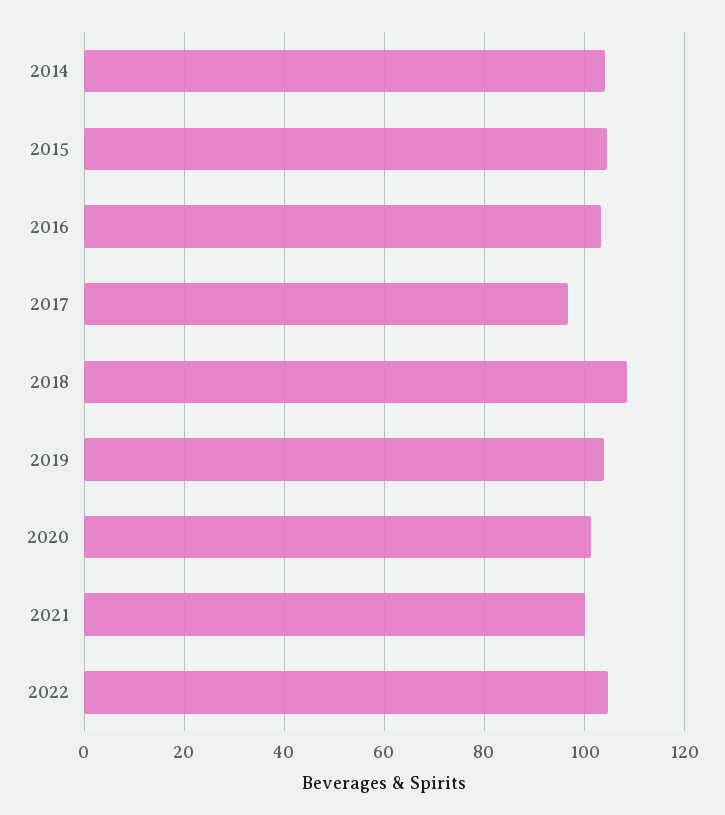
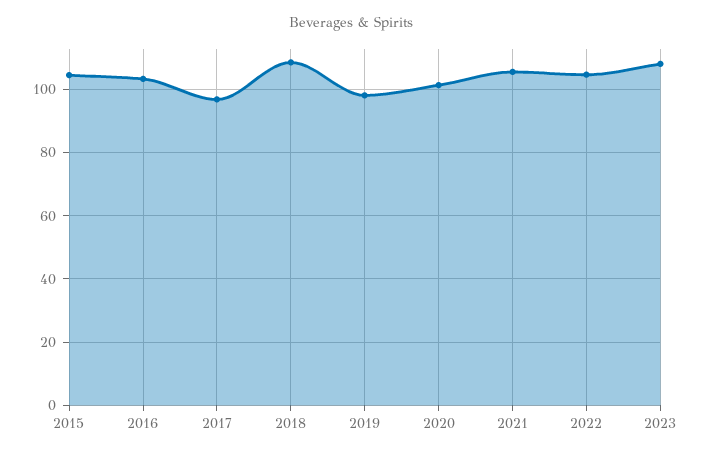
2014: 104 -> none
2019: 104 -> 98
2021: 100 -> 106
2023: none -> 108

